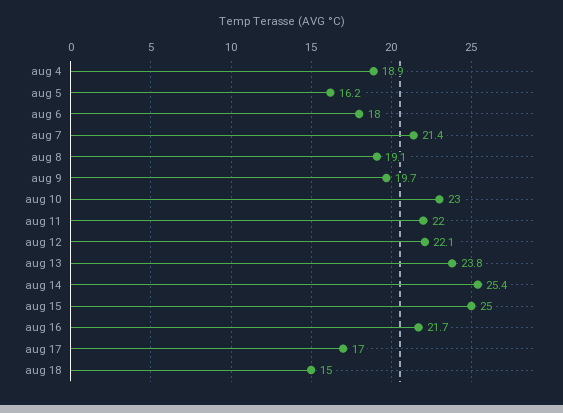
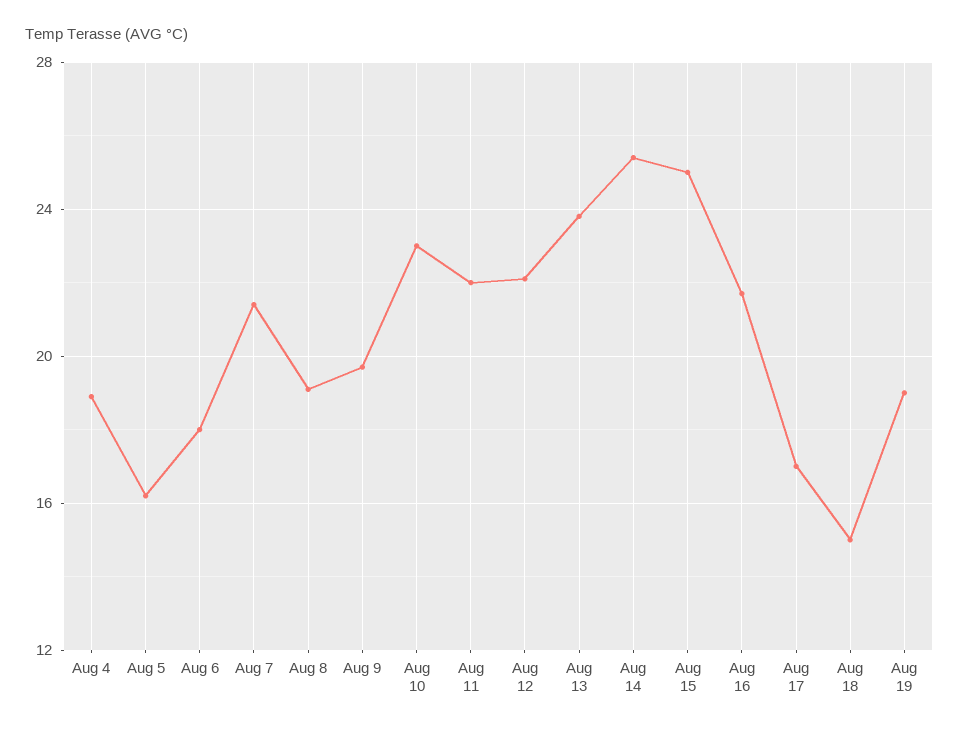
Aug 19: none -> 19

